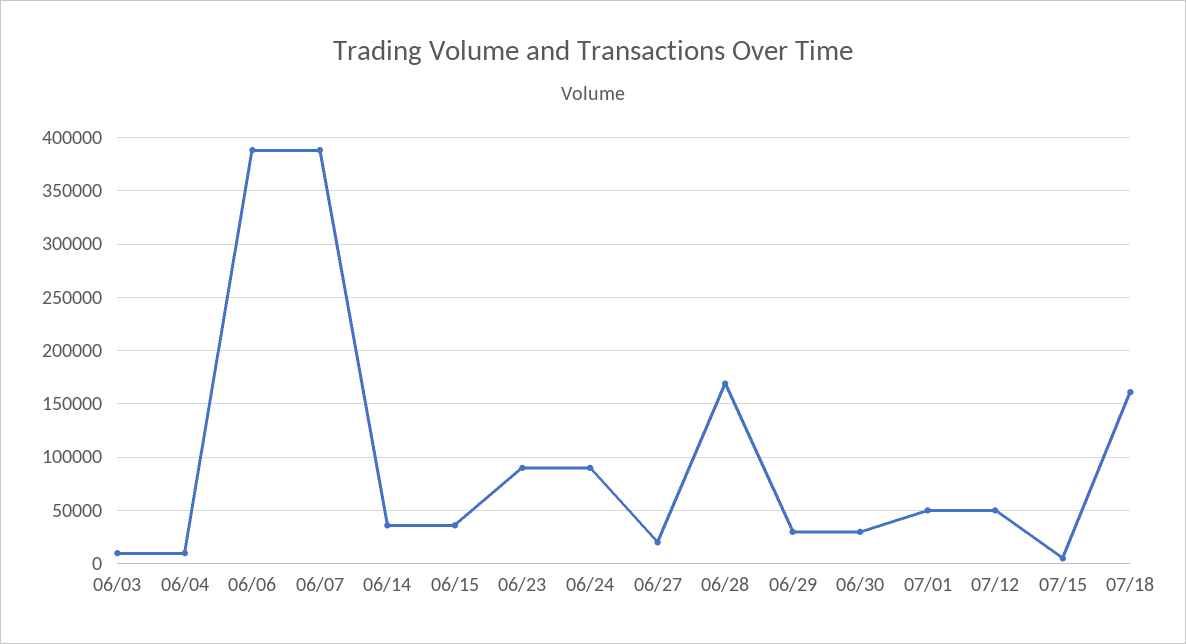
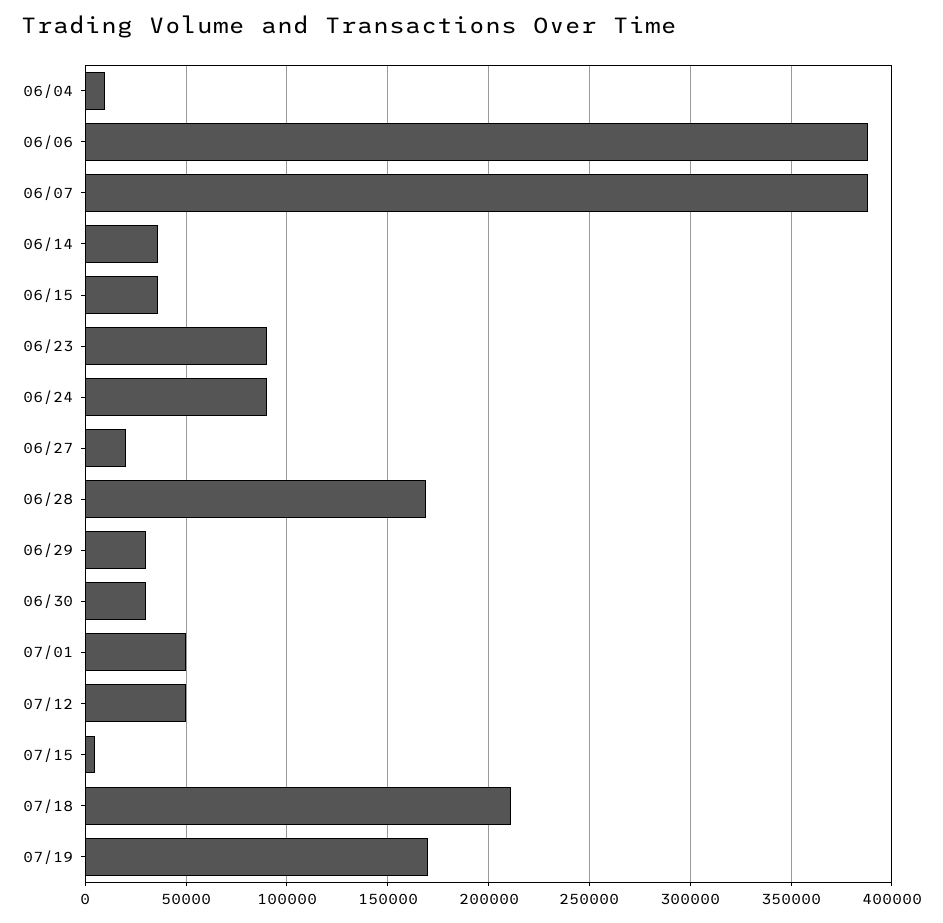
06/03: 10000 -> none
07/18: 160000 -> 210000
07/19: none -> 170000

